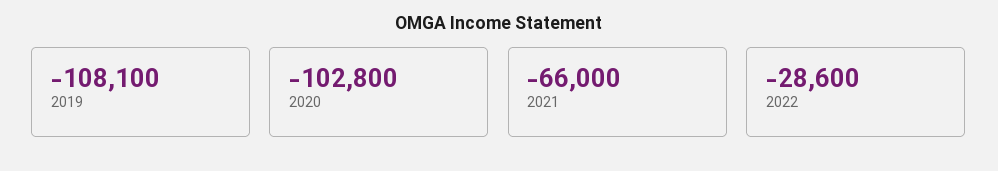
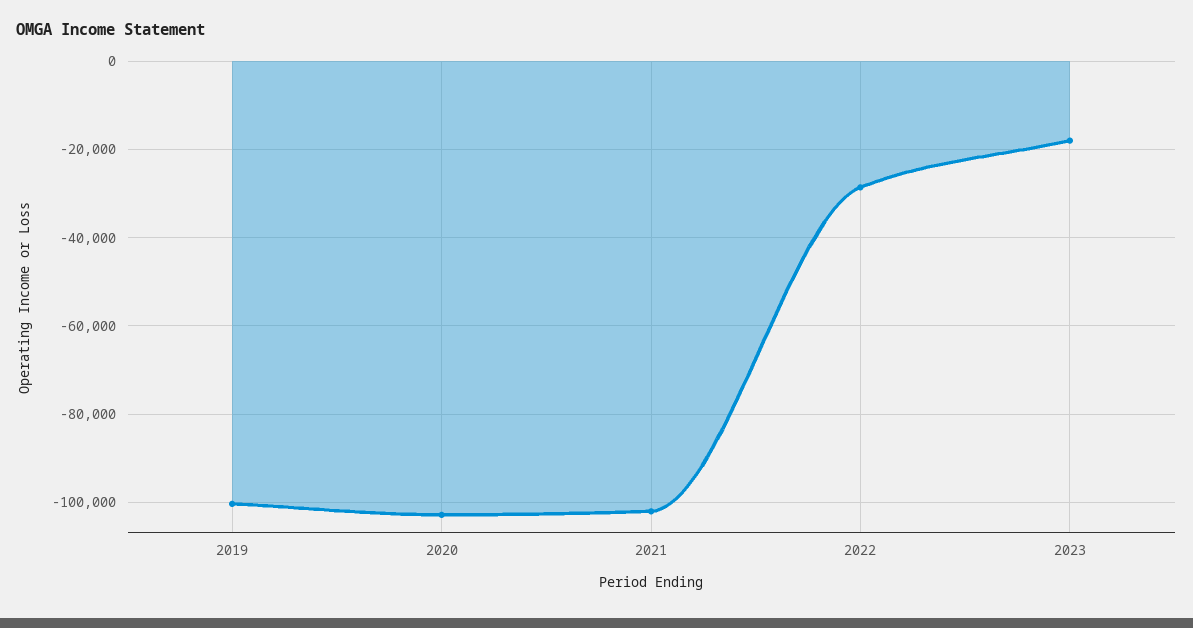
2019: -108100 -> -100000
2021: -66000 -> -102000
2023: none -> -18000

